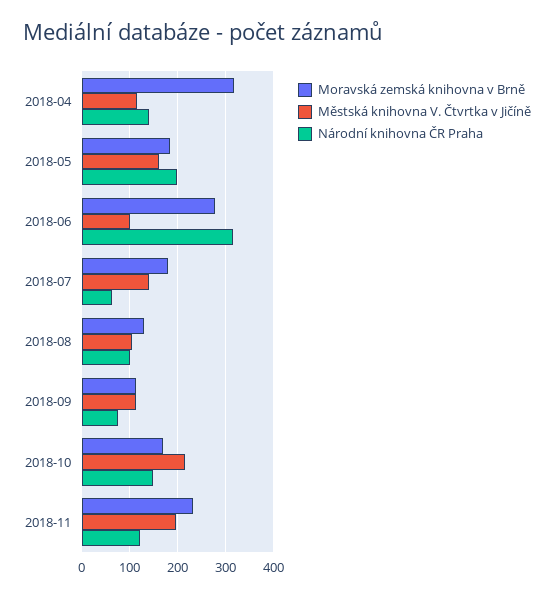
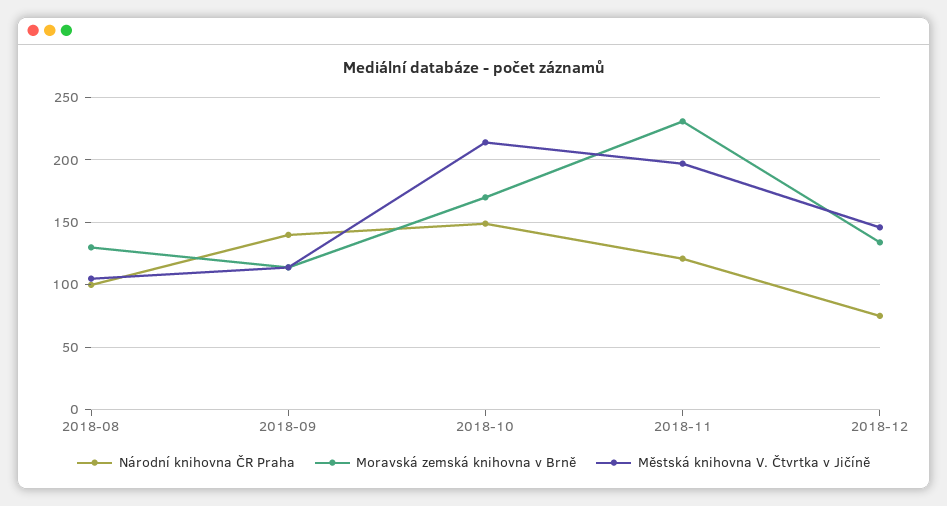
Moravská zemská knihovna v Brně, 2018-04: 320 -> none
Městská knihovna V. Čtvrtka v Jičíně, 2018-04: 120 -> none
Národní knihovna ČR Praha, 2018-04: 140 -> none
Moravská zemská knihovna v Brně, 2018-05: 180 -> none
Městská knihovna V. Čtvrtka v Jičíně, 2018-05: 160 -> none
Národní knihovna ČR Praha, 2018-05: 200 -> none
Moravská zemská knihovna v Brně, 2018-06: 280 -> none
Městská knihovna V. Čtvrtka v Jičíně, 2018-06: 100 -> none
Národní knihovna ČR Praha, 2018-06: 320 -> none
Moravská zemská knihovna v Brně, 2018-07: 180 -> none
Městská knihovna V. Čtvrtka v Jičíně, 2018-07: 140 -> none
Národní knihovna ČR Praha, 2018-07: 60 -> none
Národní knihovna ČR Praha, 2018-09: 80 -> 140
Národní knihovna ČR Praha, 2018-12: none -> 75
Moravská zemská knihovna v Brně, 2018-12: none -> 135
Městská knihovna V. Čtvrtka v Jičíně, 2018-12: none -> 145

